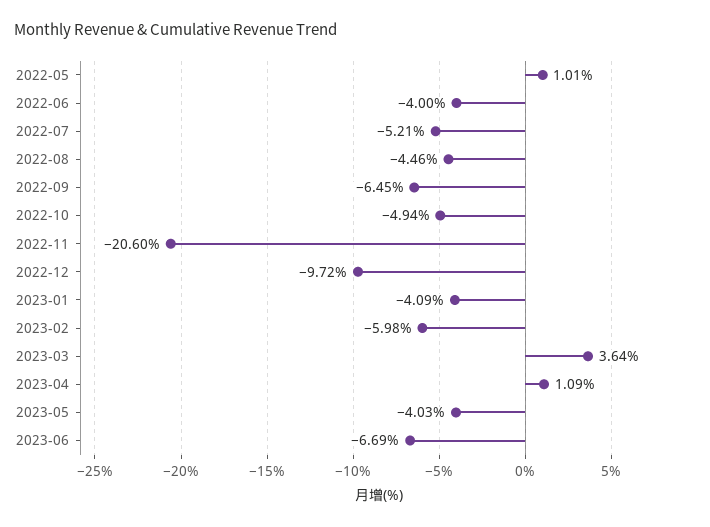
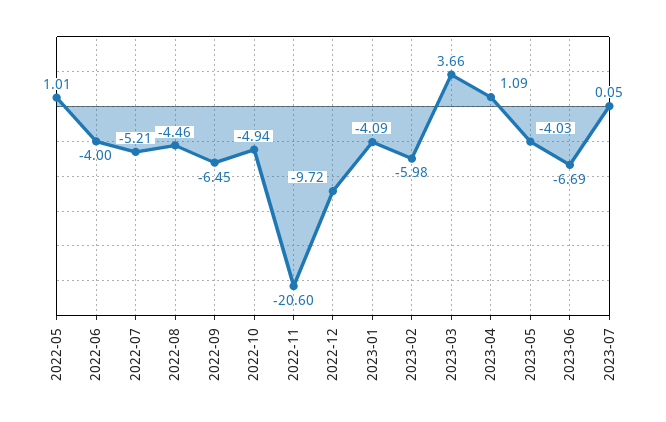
2023-03: 3.64 -> 3.66
2023-07: none -> 0.05

